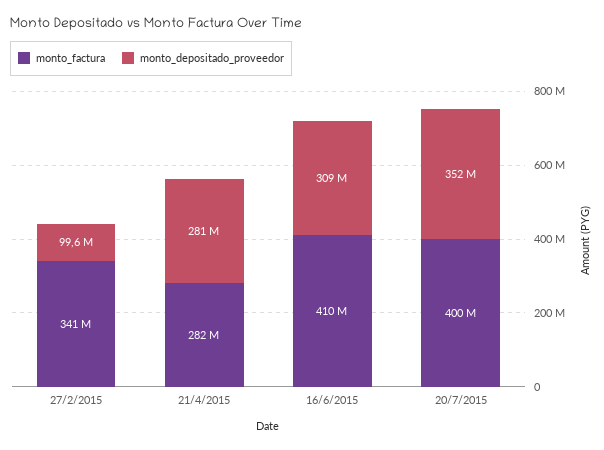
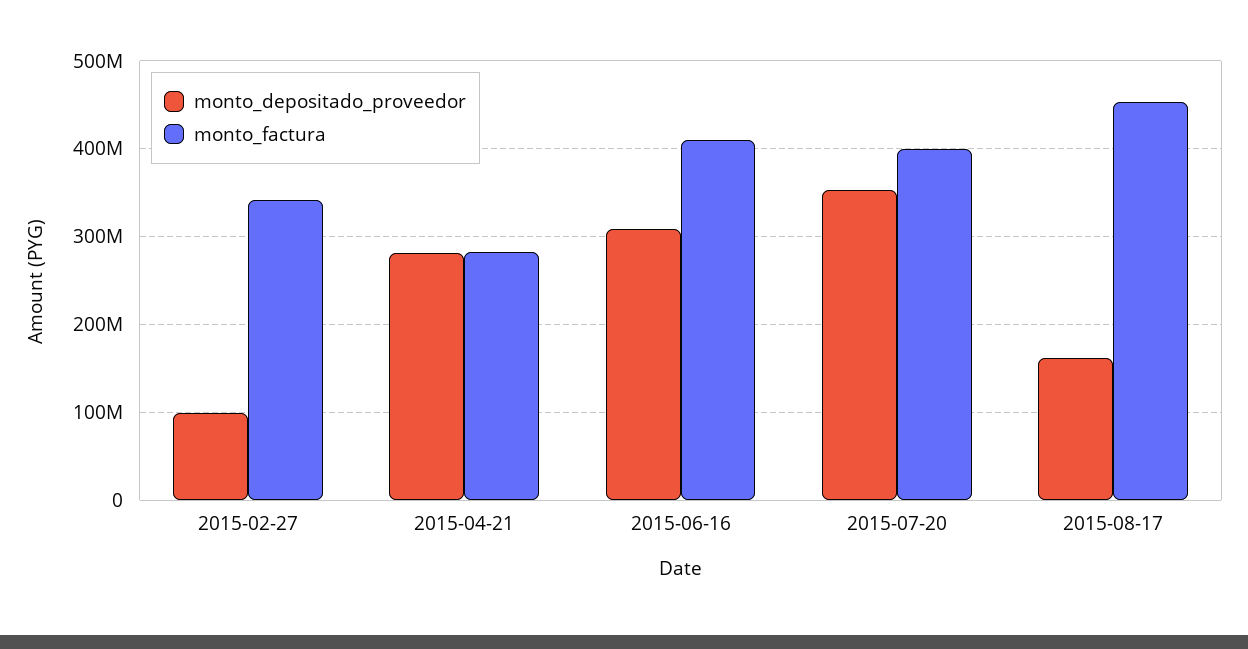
monto_depositado_proveedor, 2015-08-17: none -> 160000000
monto_factura, 2015-08-17: none -> 450000000

